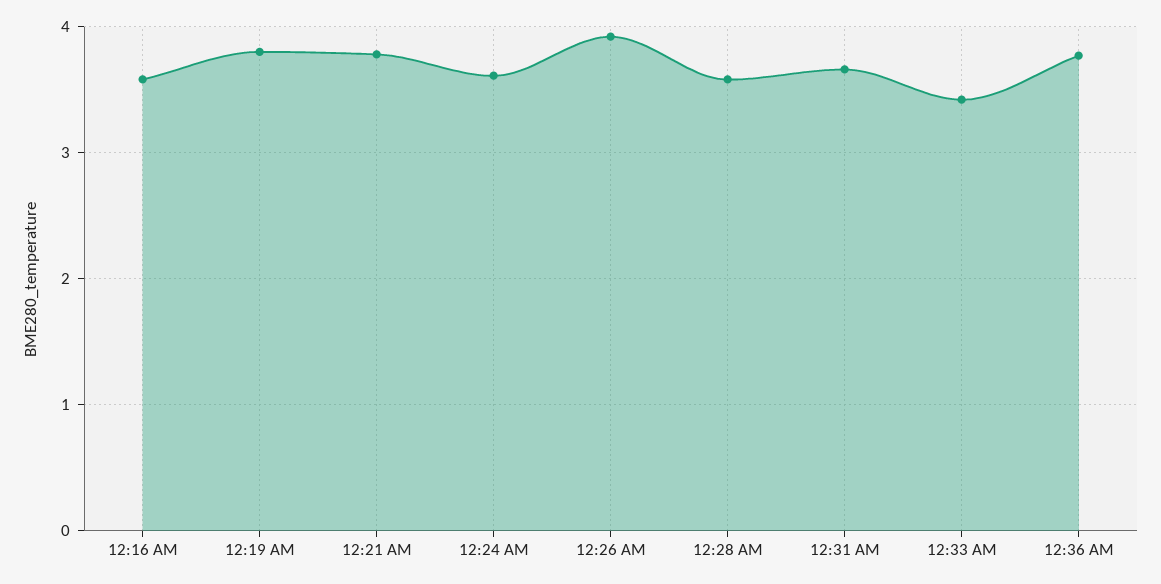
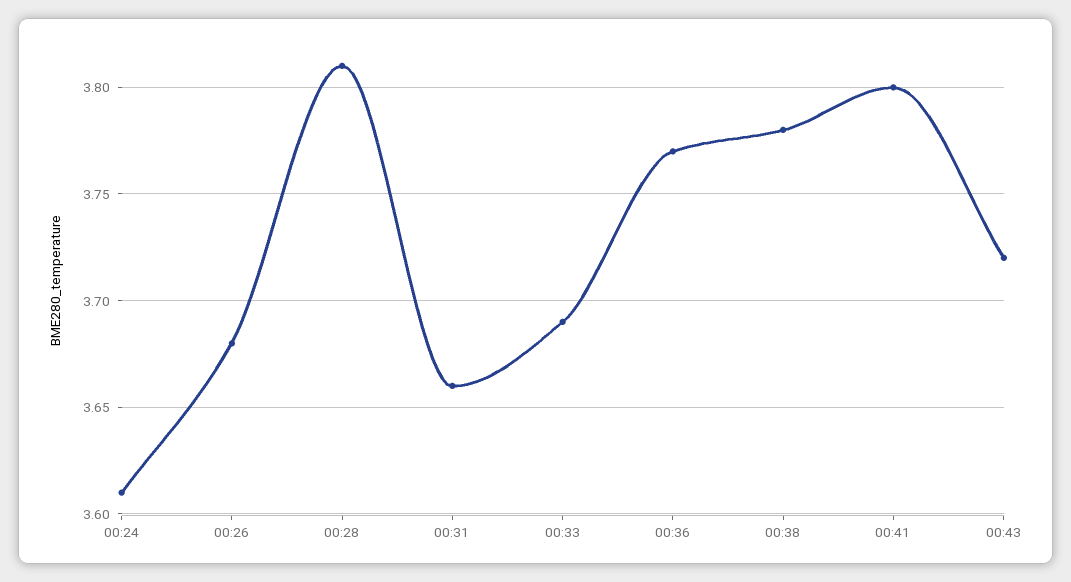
12:16 AM: 3.6 -> none
12:19 AM: 3.8 -> none
12:21 AM: 3.8 -> none
12:26 AM: 3.9 -> 3.68
12:28 AM: 3.6 -> 3.81
12:33 AM: 3.4 -> 3.69
00:38: none -> 3.78
00:41: none -> 3.8
00:43: none -> 3.72

